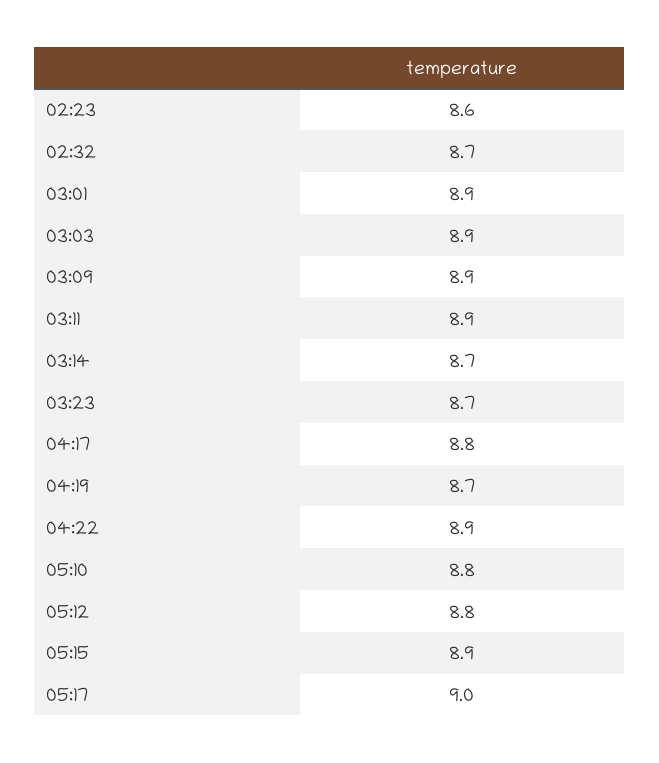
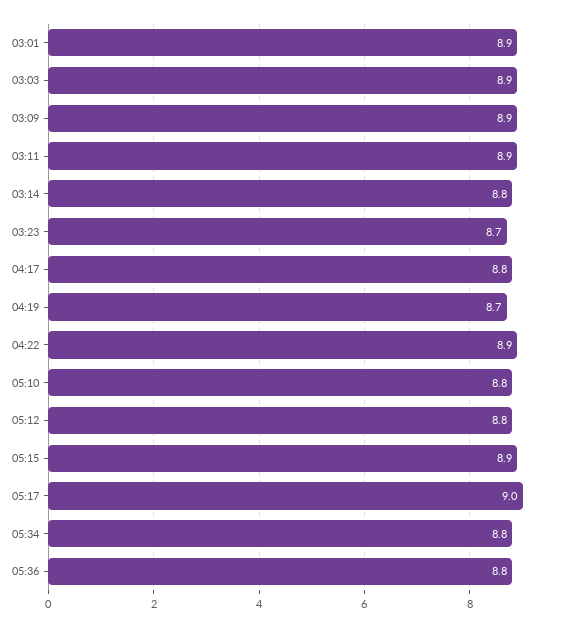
02:23: 8.6 -> none
02:32: 8.7 -> none
03:14: 8.7 -> 8.8
05:34: none -> 8.8
05:36: none -> 8.8

